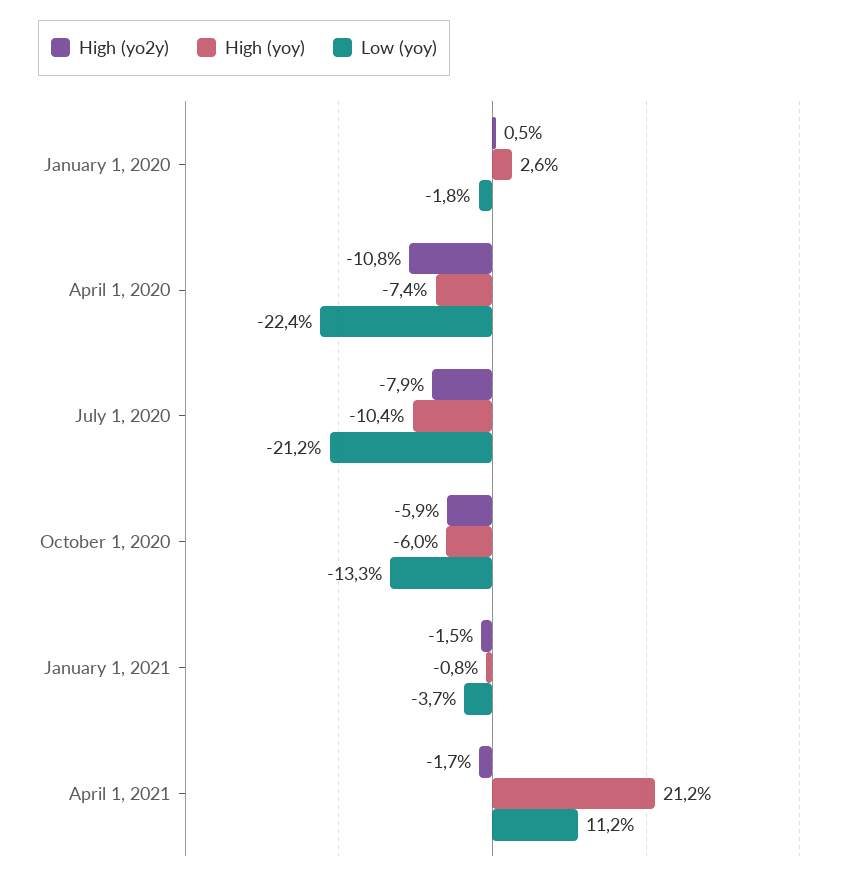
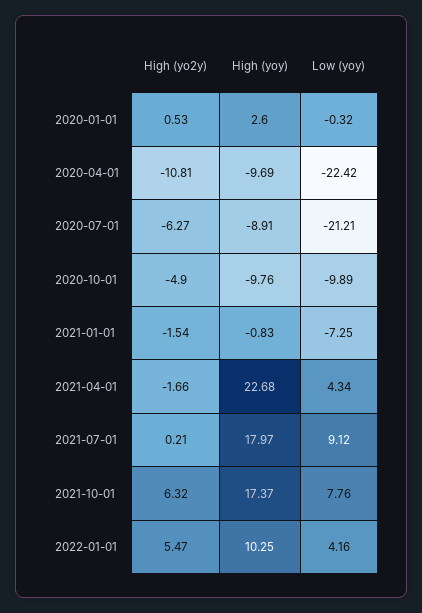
Low (yoy), January 1, 2020: -1.8 -> -0.32
High (yoy), April 1, 2020: -7.4 -> -9.69
High (yo2y), July 1, 2020: -7.9 -> -6.27
High (yoy), July 1, 2020: -10.4 -> -8.91
High (yo2y), October 1, 2020: -5.9 -> -4.9
High (yoy), October 1, 2020: -6 -> -9.76
Low (yoy), October 1, 2020: -13.3 -> -9.89
Low (yoy), January 1, 2021: -3.7 -> -7.25
High (yoy), April 1, 2021: 21.2 -> 22.68
Low (yoy), April 1, 2021: 11.2 -> 4.34
High (yo2y), 2021-07-01: none -> 0.21
High (yoy), 2021-07-01: none -> 17.97
Low (yoy), 2021-07-01: none -> 9.12
High (yo2y), 2021-10-01: none -> 6.32
High (yoy), 2021-10-01: none -> 17.37
Low (yoy), 2021-10-01: none -> 7.76
High (yo2y), 2022-01-01: none -> 5.47
High (yoy), 2022-01-01: none -> 10.25
Low (yoy), 2022-01-01: none -> 4.16

